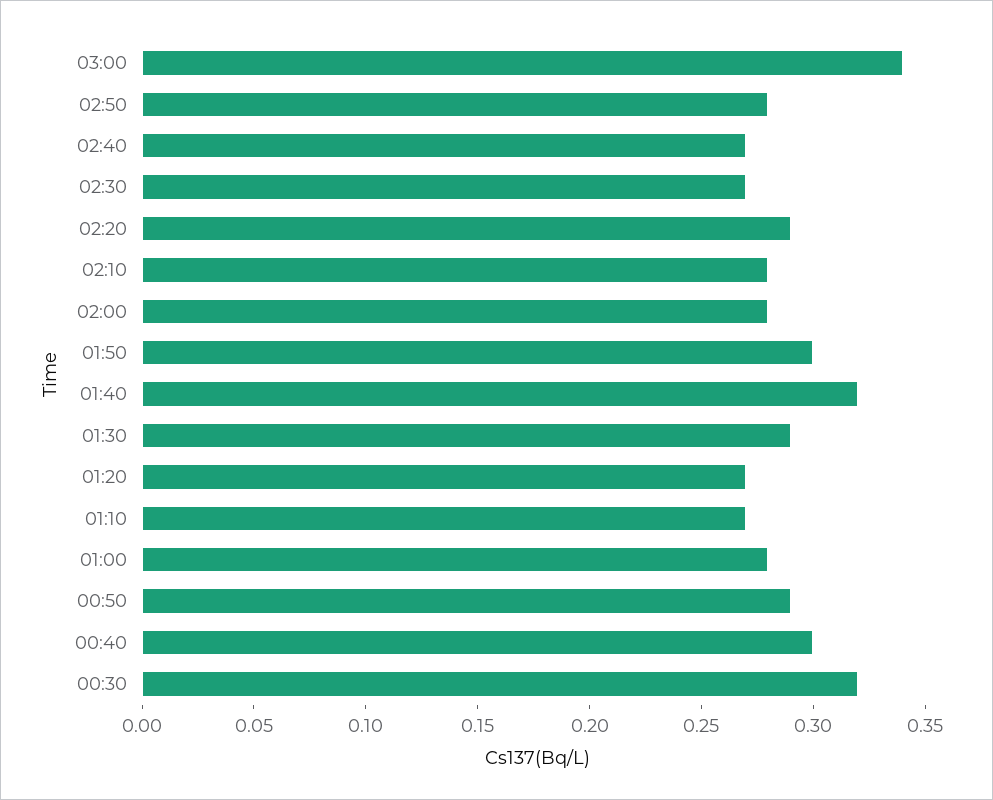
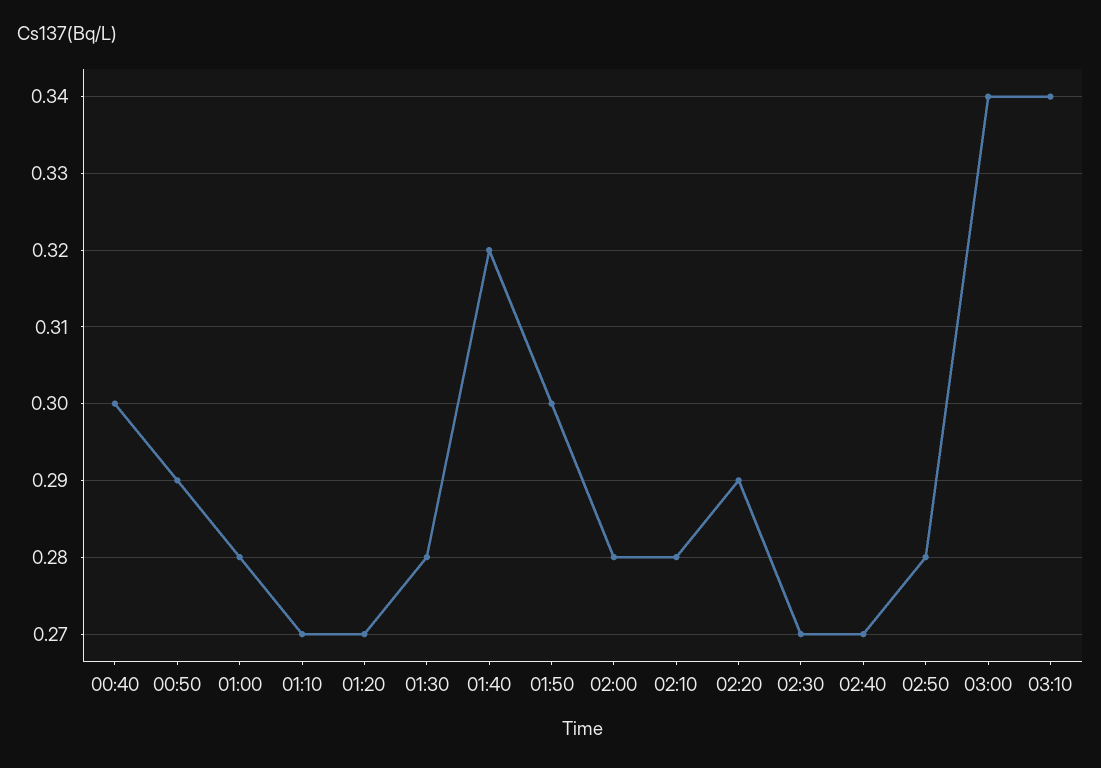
01:30: 0.29 -> 0.28
00:30: 0.32 -> none
03:10: none -> 0.34

